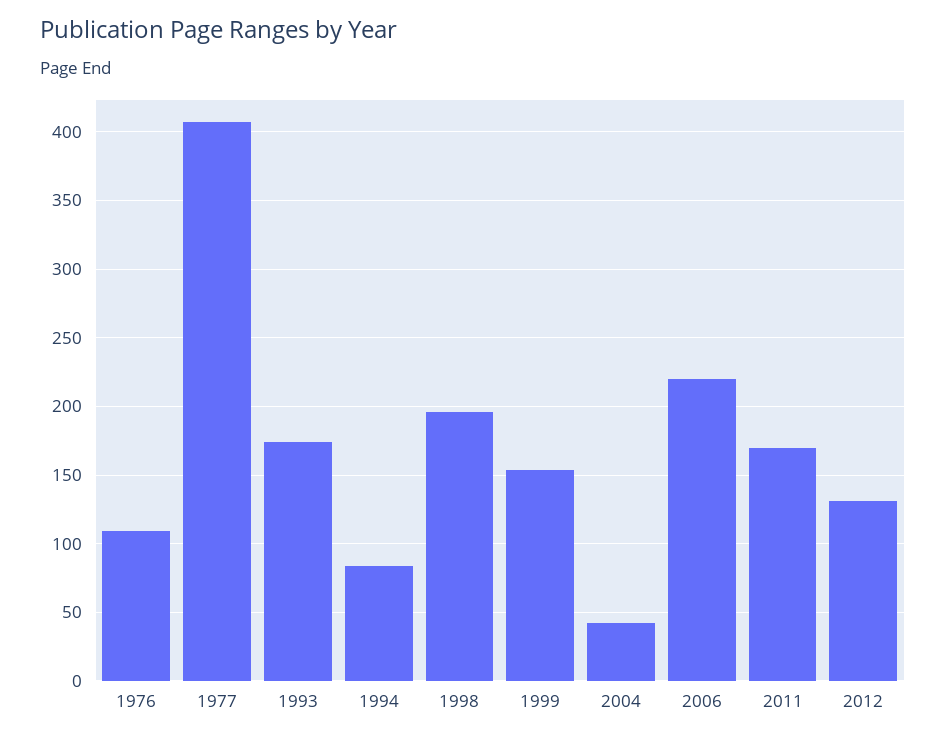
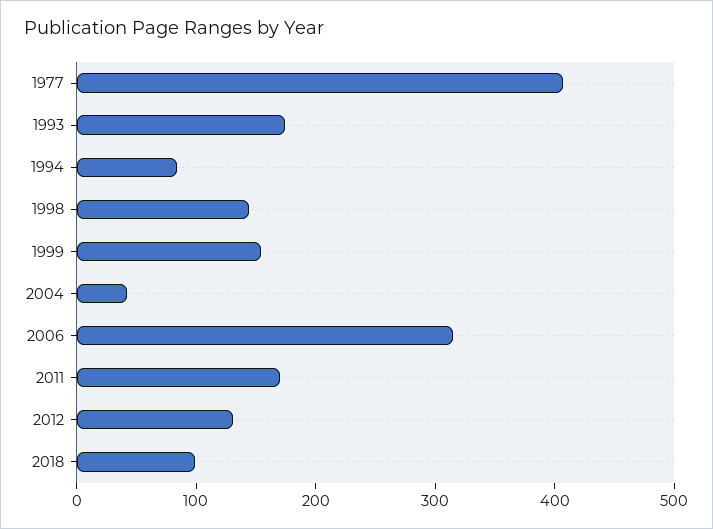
1976: 110 -> none
1998: 195 -> 140
2006: 220 -> 320
2018: none -> 100

